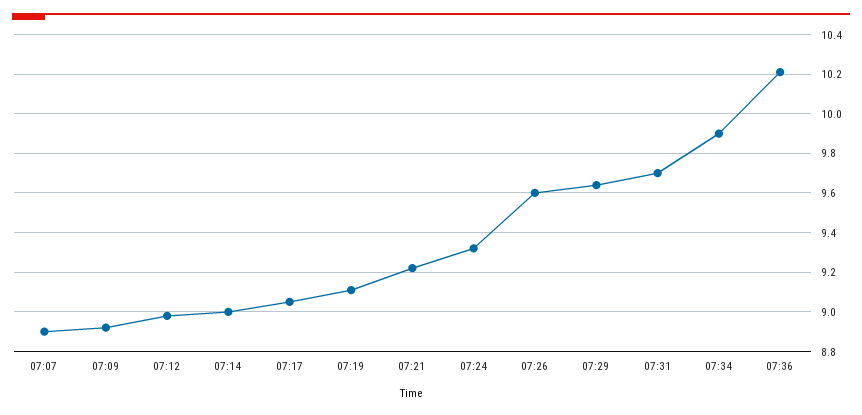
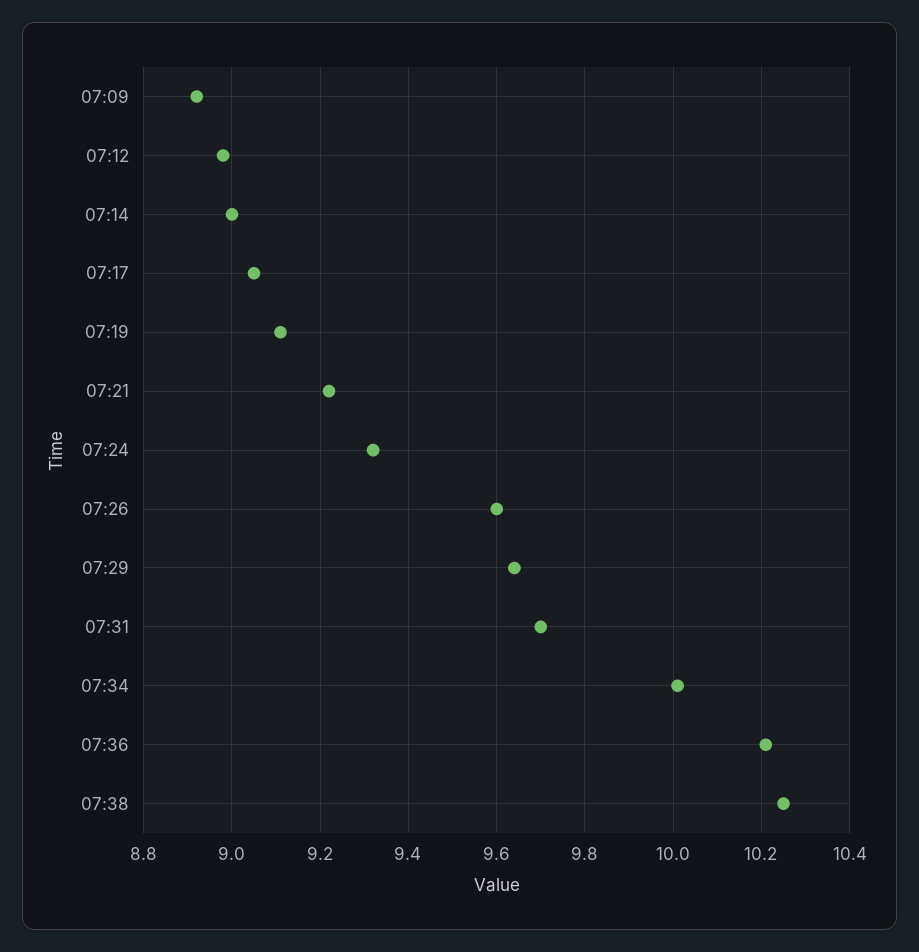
07:07: 8.9 -> none
07:34: 9.9 -> 10
07:38: none -> 10.25

